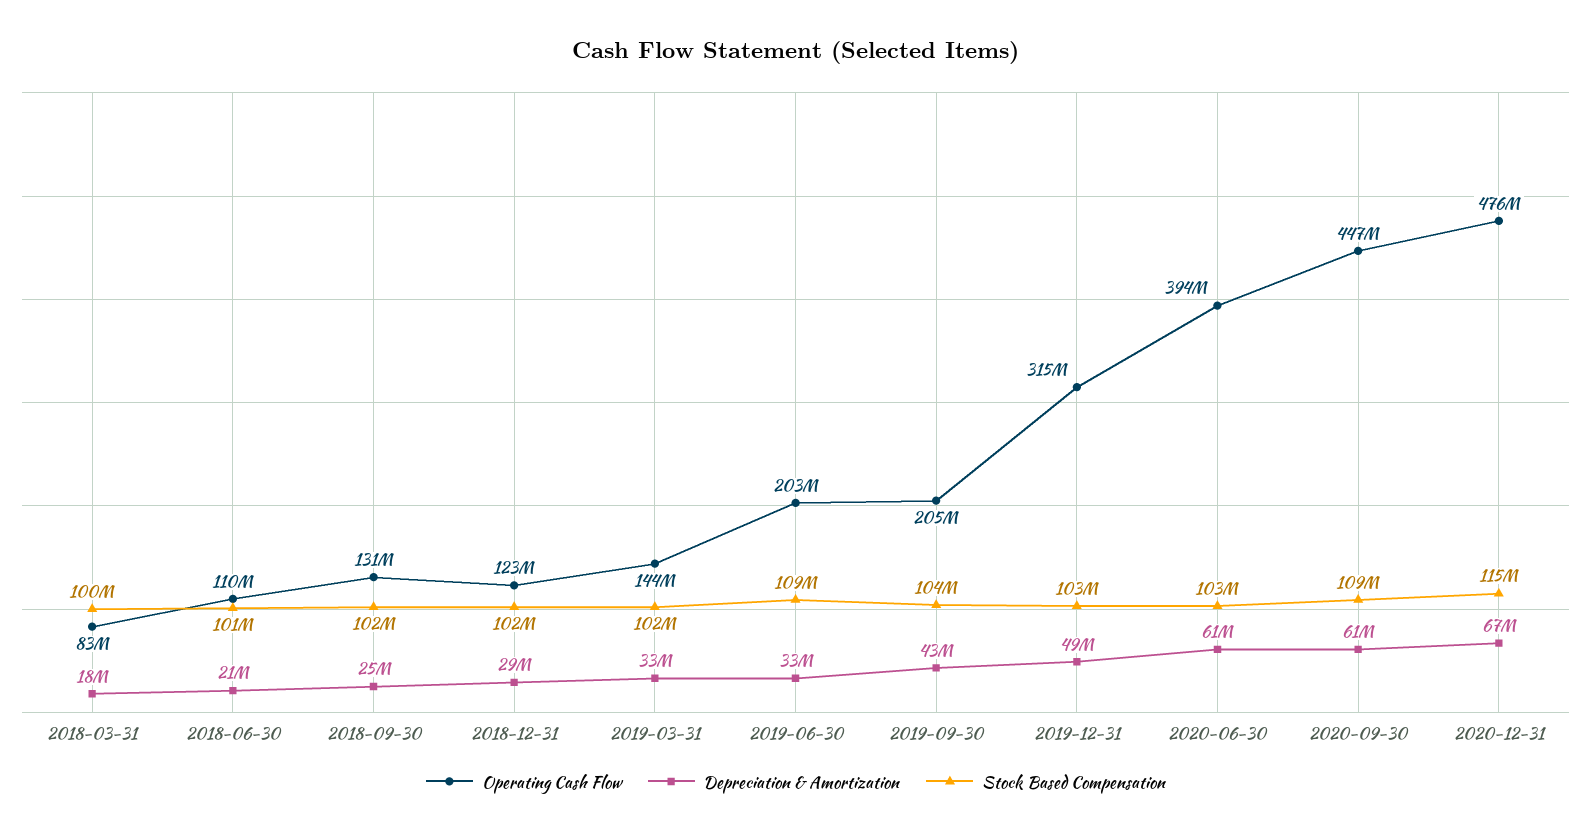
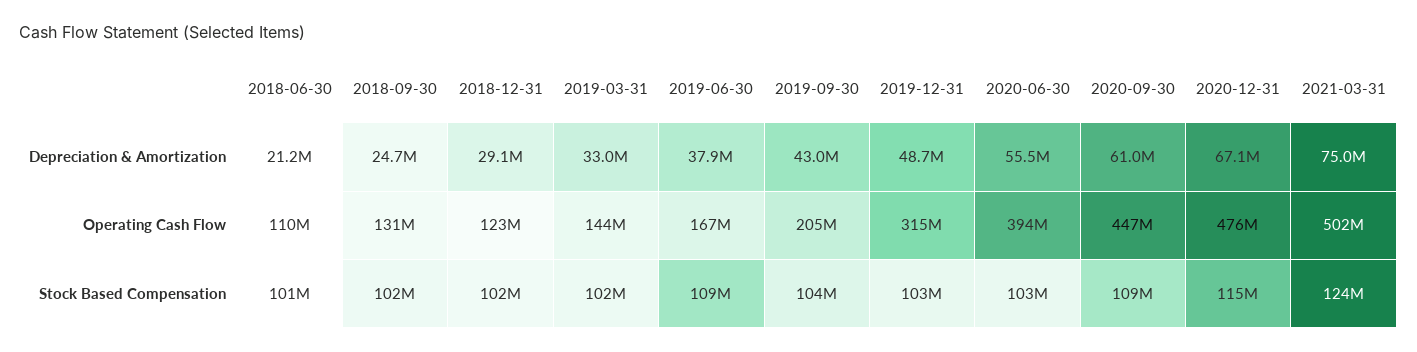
Operating Cash Flow, 2018-03-31: 83000000 -> none
Depreciation & Amortization, 2018-03-31: 18000000 -> none
Stock Based Compensation, 2018-03-31: 100000000 -> none
Operating Cash Flow, 2019-06-30: 203000000 -> 167000000
Depreciation & Amortization, 2019-06-30: 33000000 -> 37900000
Depreciation & Amortization, 2020-06-30: 61000000 -> 55500000
Depreciation & Amortization, 2021-03-31: none -> 75000000
Operating Cash Flow, 2021-03-31: none -> 502000000
Stock Based Compensation, 2021-03-31: none -> 124000000

